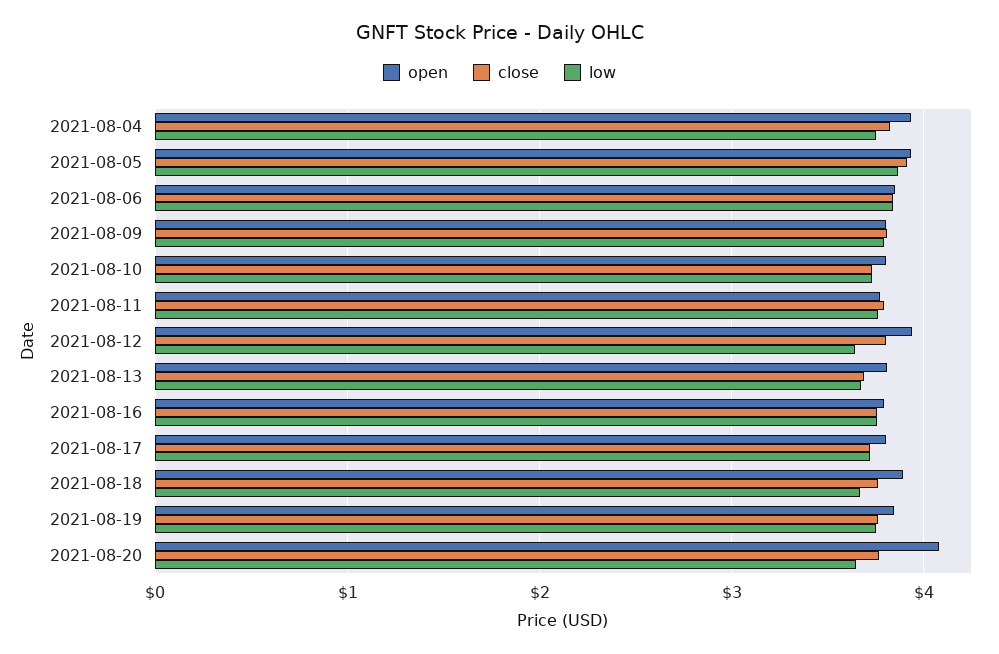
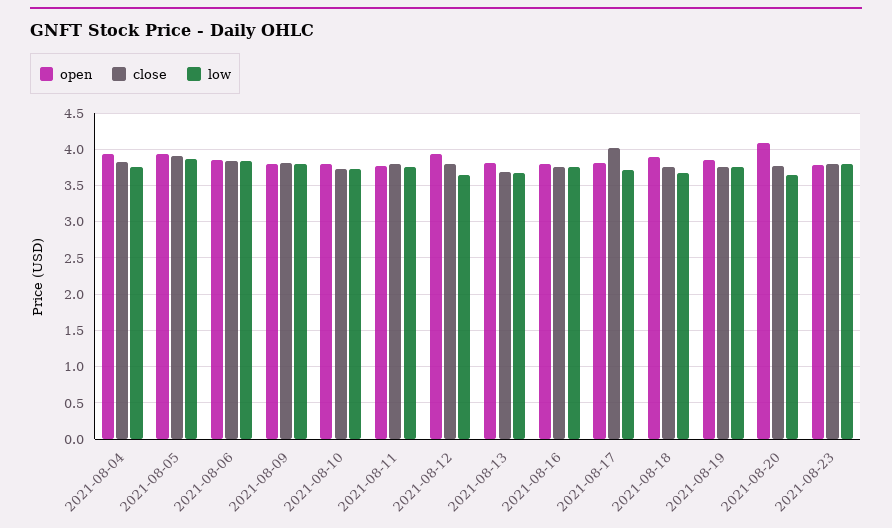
close, 2021-08-17: 3.7 -> 4
open, 2021-08-23: none -> 3.8
close, 2021-08-23: none -> 3.8
low, 2021-08-23: none -> 3.8

